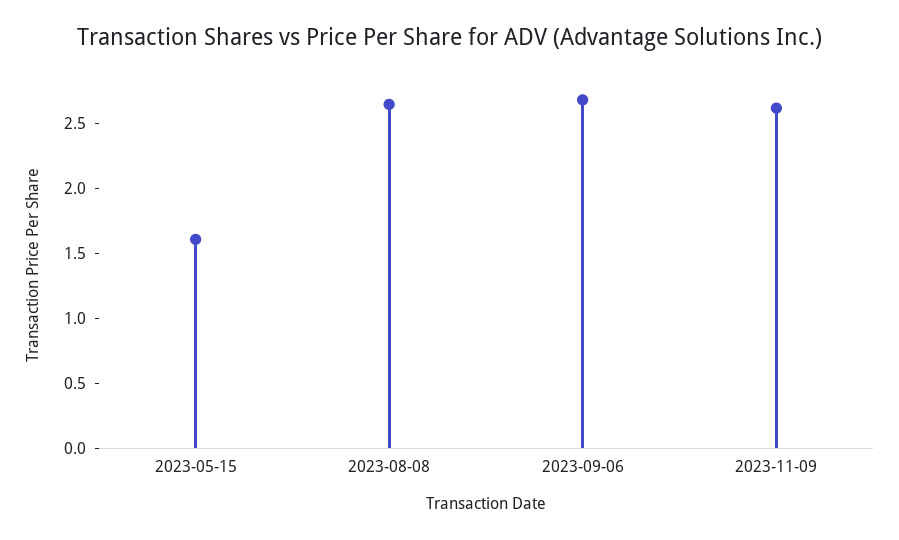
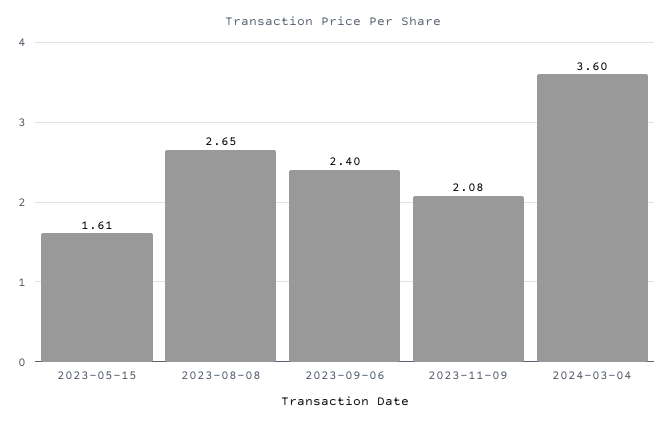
2023-09-06: 2.7 -> 2.4
2023-11-09: 2.6 -> 2.08
2024-03-04: none -> 3.6

